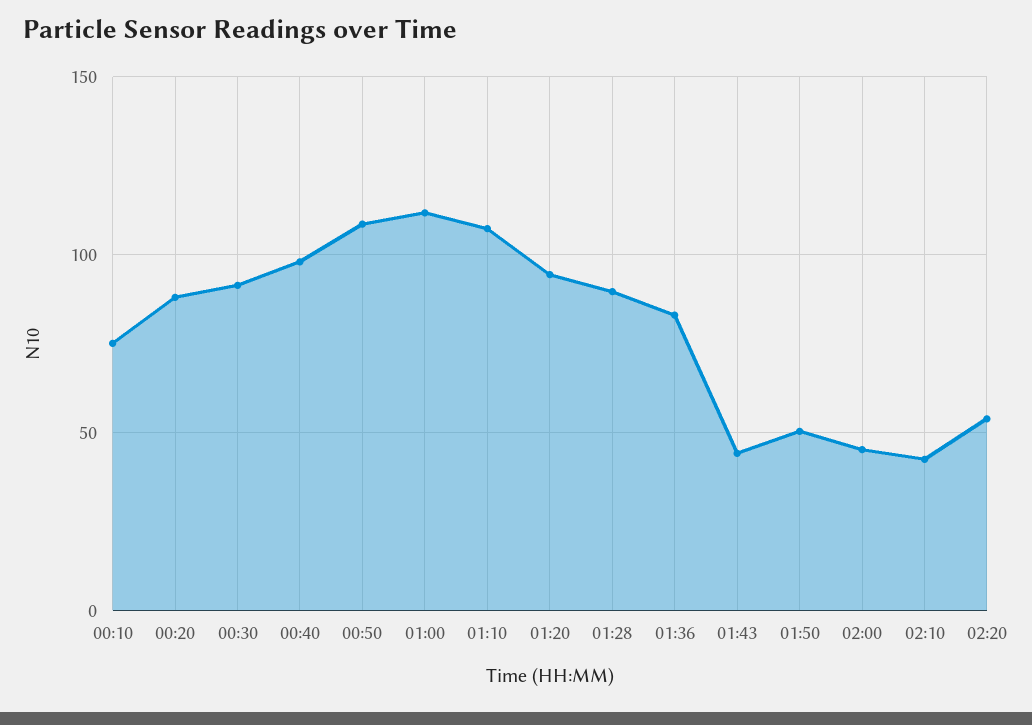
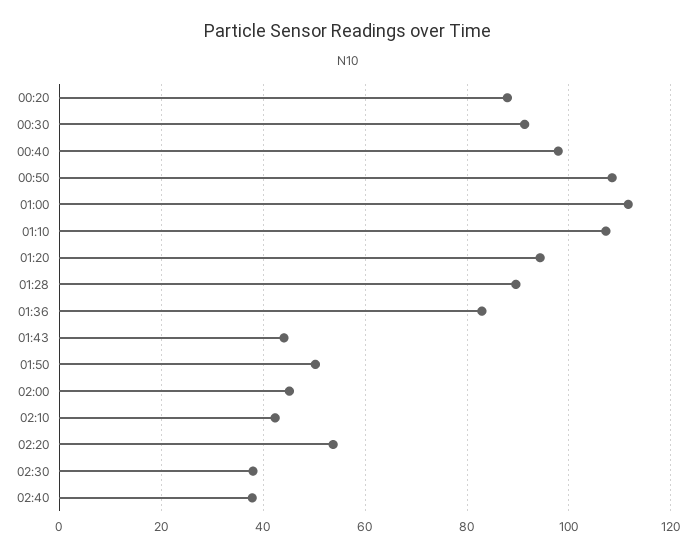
00:10: 75 -> none
02:30: none -> 38
02:40: none -> 38

